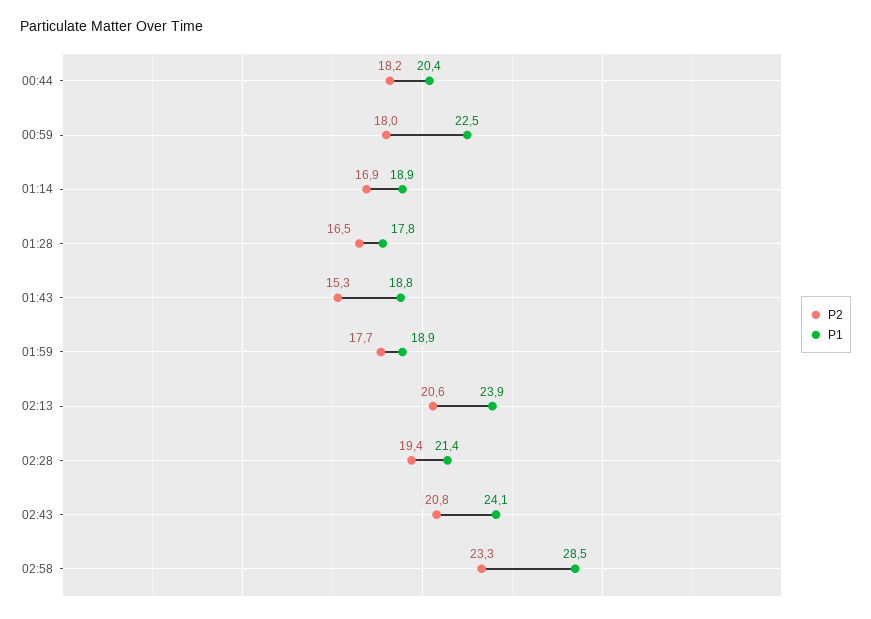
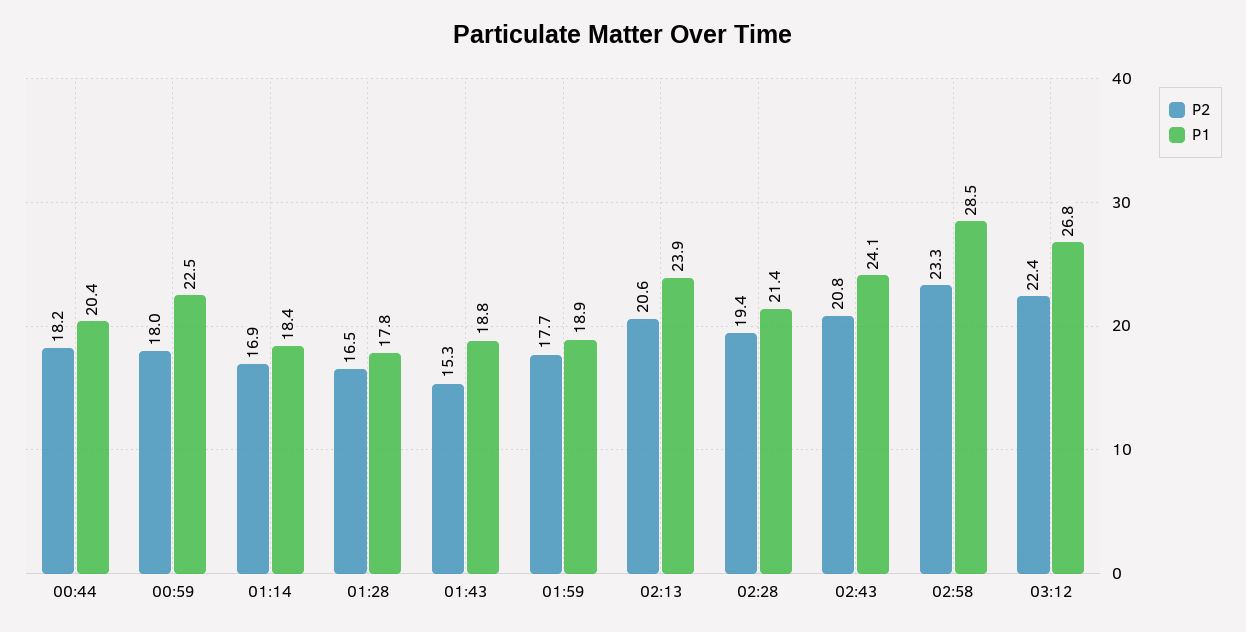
P1, 01:14: 18.9 -> 18.4
P2, 03:12: none -> 22.4
P1, 03:12: none -> 26.8

